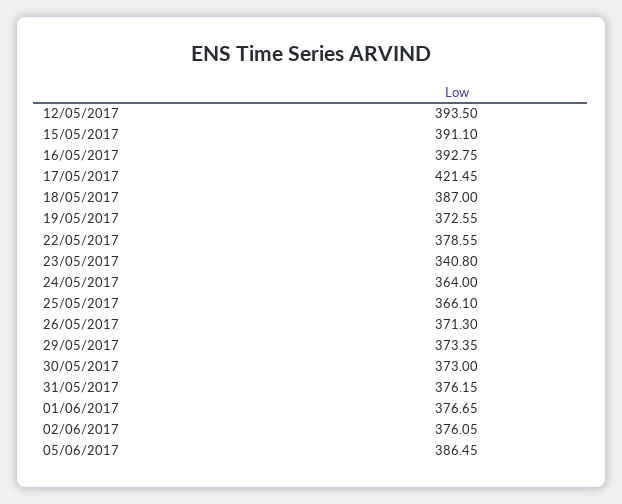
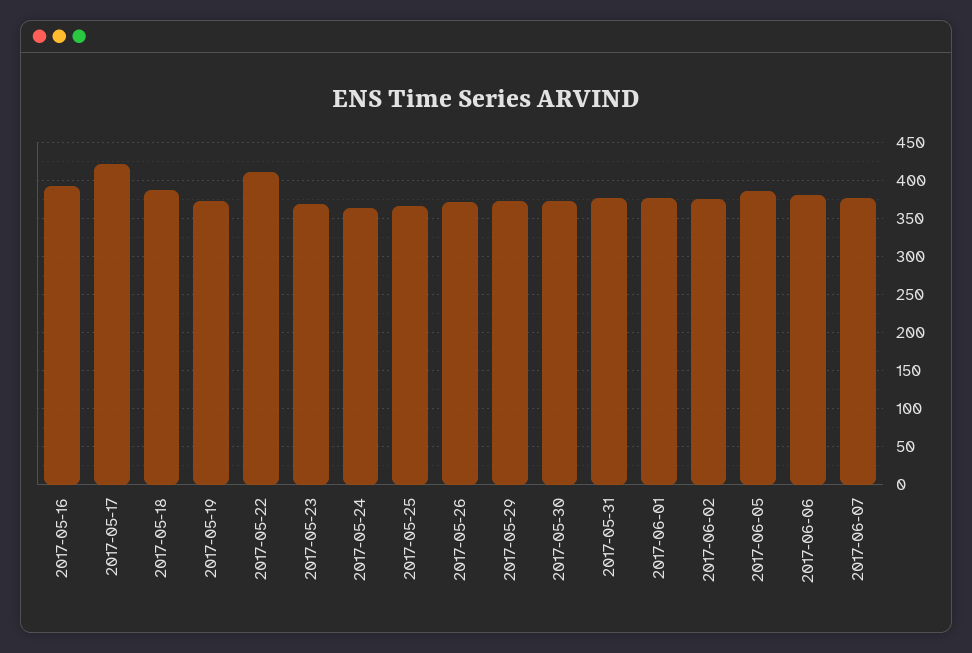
12/05/2017: 393.5 -> none
15/05/2017: 391.1 -> none
22/05/2017: 378.55 -> 410
23/05/2017: 340.8 -> 370
2017-06-06: none -> 380
2017-06-07: none -> 380

